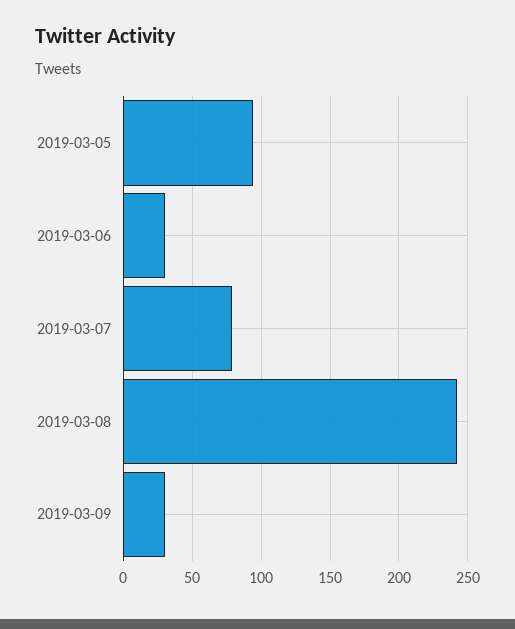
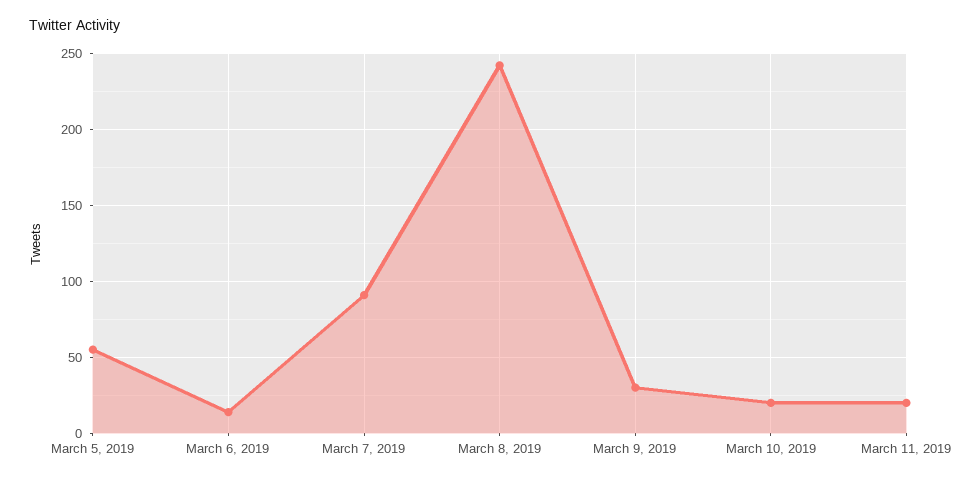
2019-03-05: 95 -> 55
2019-03-06: 30 -> 15
2019-03-07: 80 -> 90
March 10, 2019: none -> 20
March 11, 2019: none -> 20

